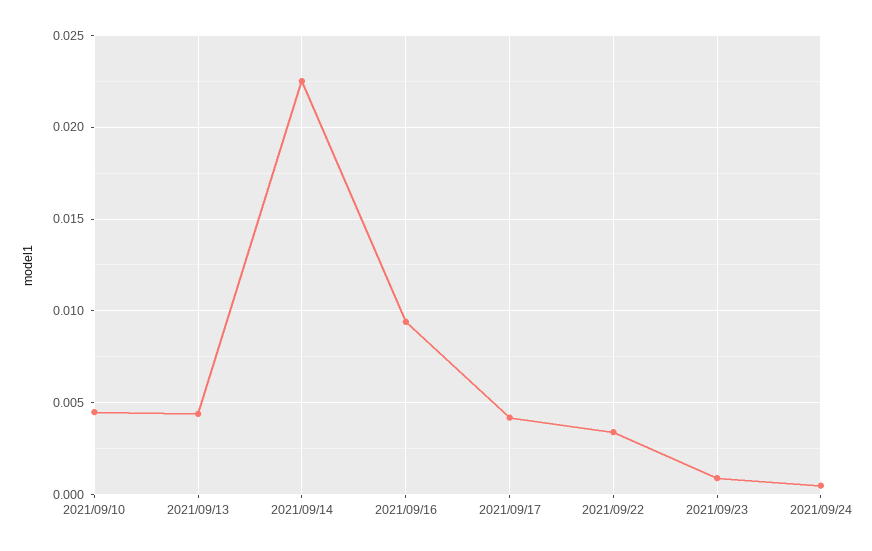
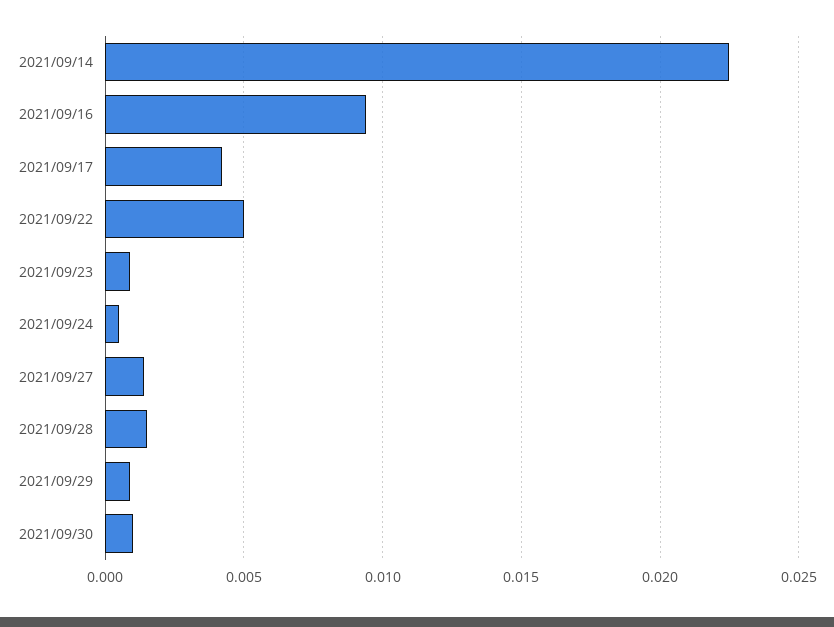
2021/09/10: 0.0045 -> none
2021/09/13: 0.0045 -> none
2021/09/22: 0.0035 -> 0.005
2021/09/27: none -> 0.0015
2021/09/28: none -> 0.0015
2021/09/29: none -> 0.001
2021/09/30: none -> 0.001

